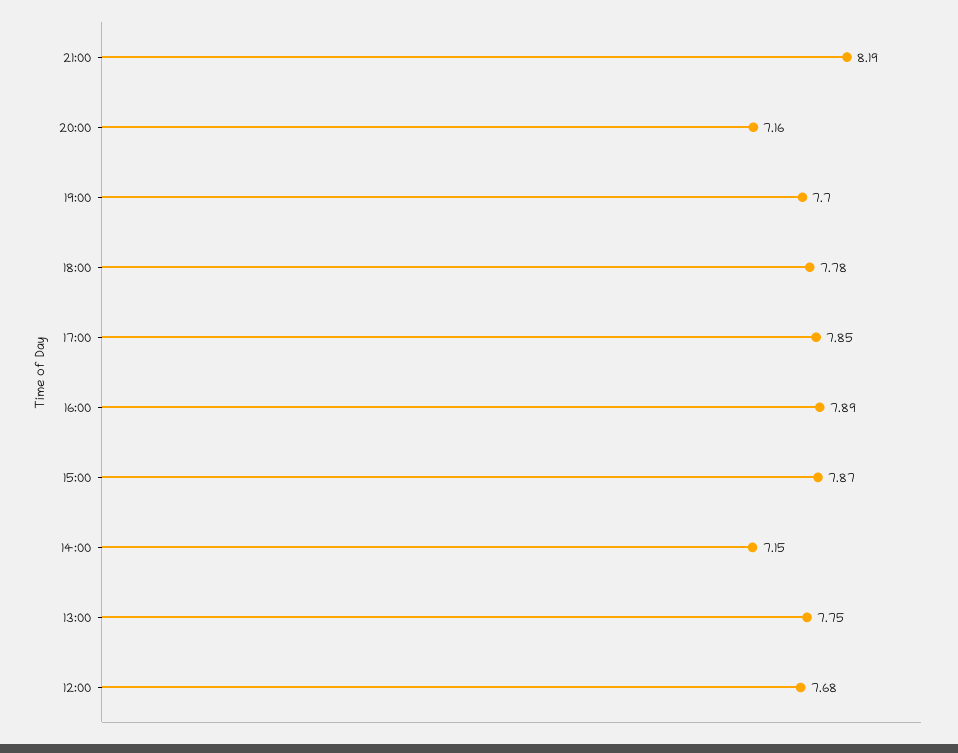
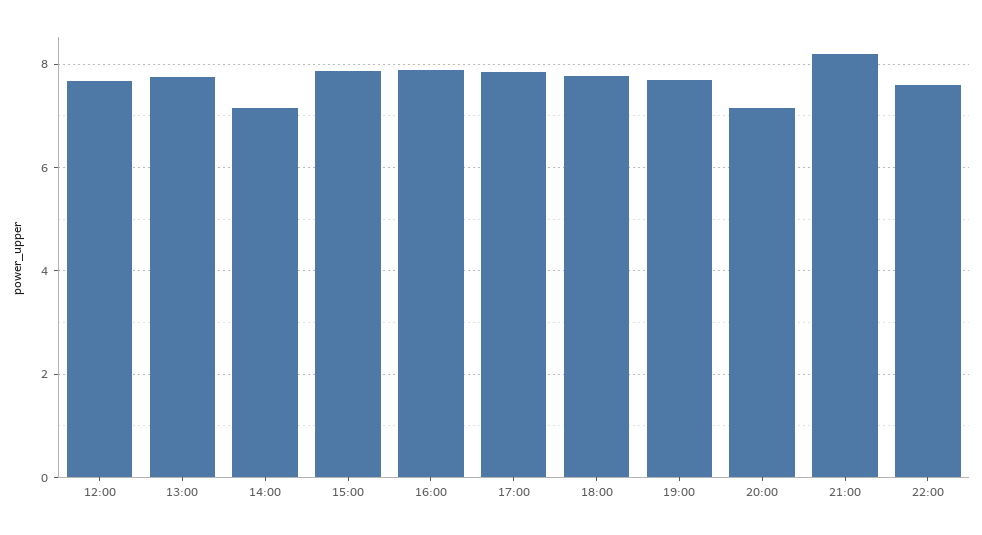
22:00: none -> 7.6

